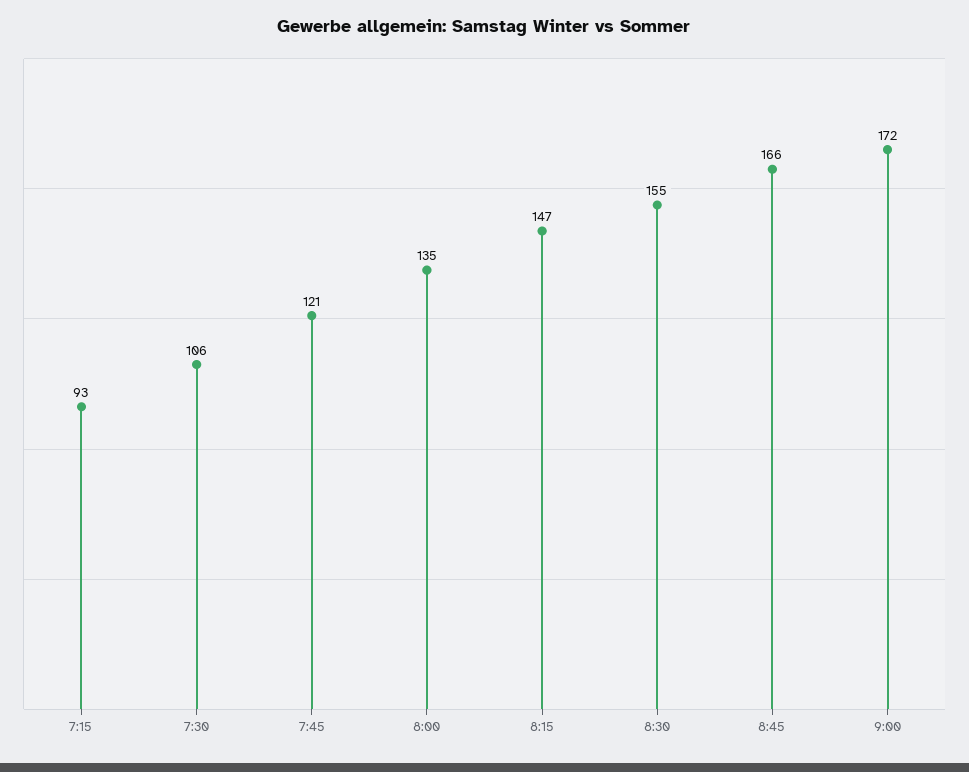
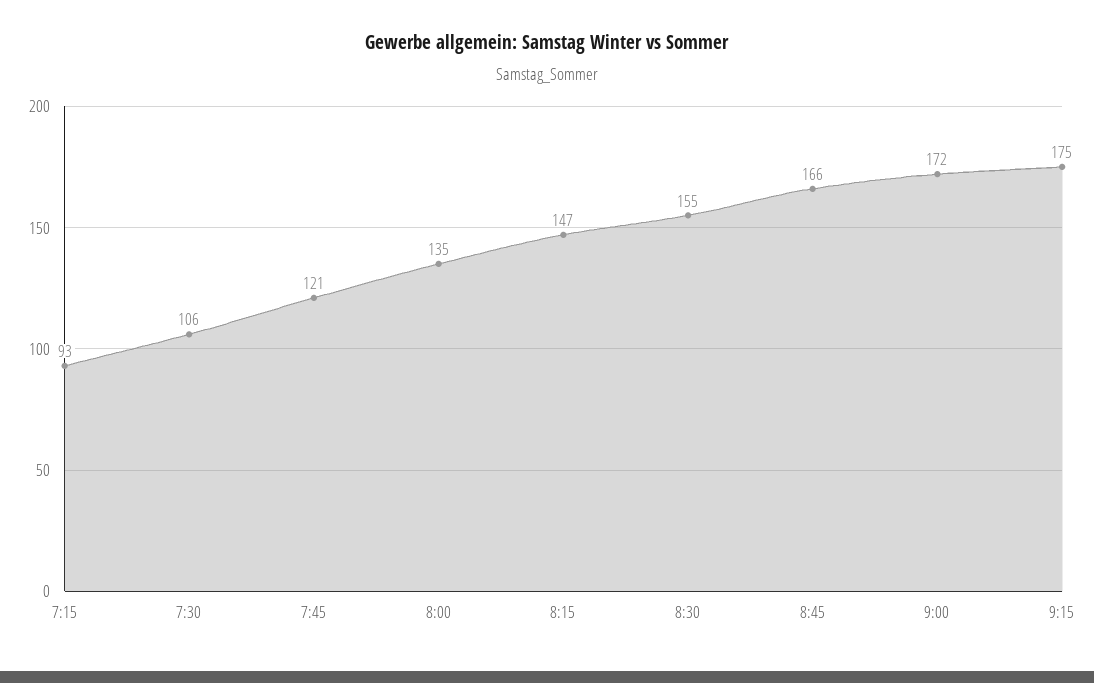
9:15: none -> 175

